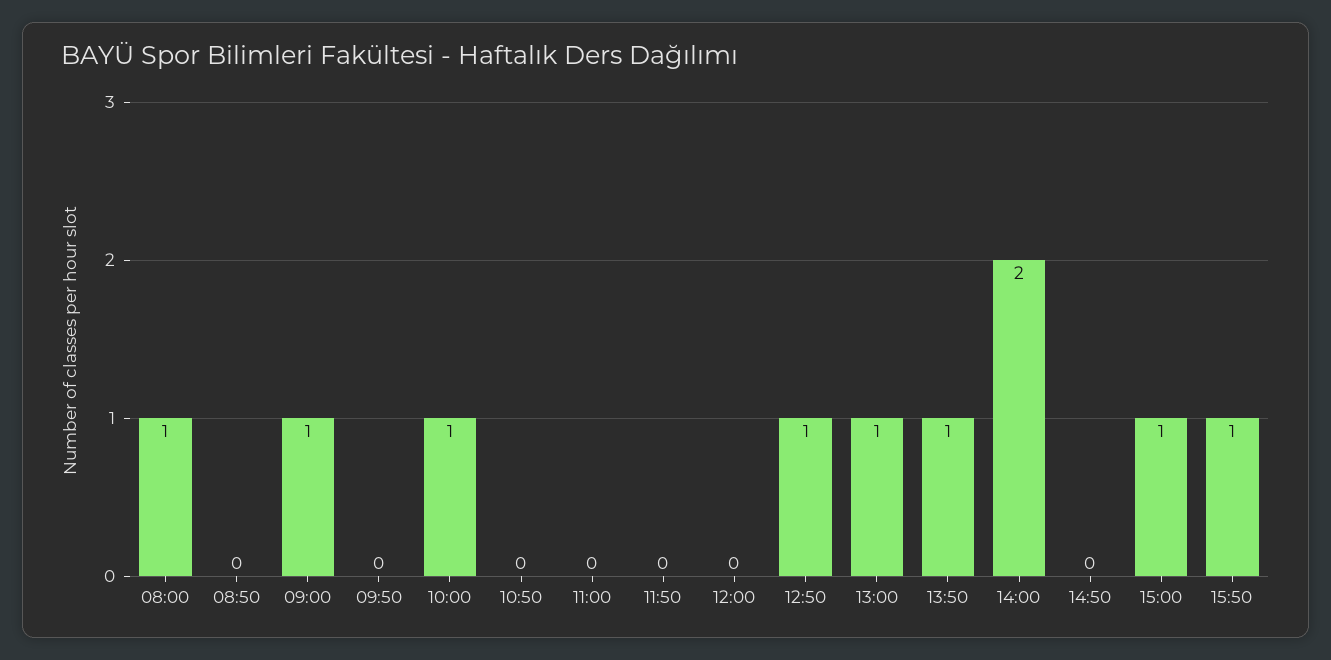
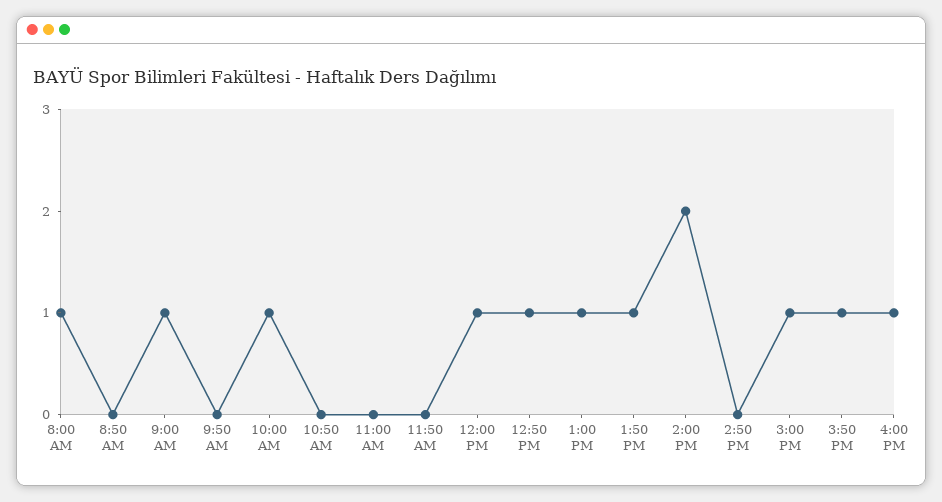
12:00: 0 -> 1
4:00 PM: none -> 1

